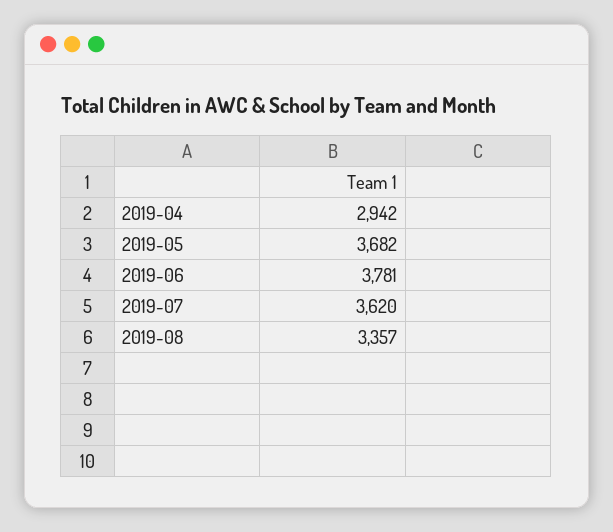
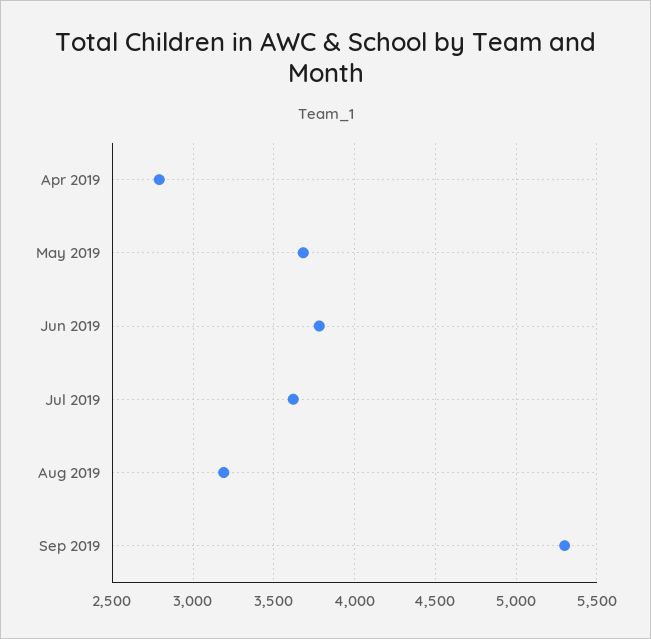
2019-04: 2942 -> 2800
2019-08: 3357 -> 3200
Sep 2019: none -> 5300

